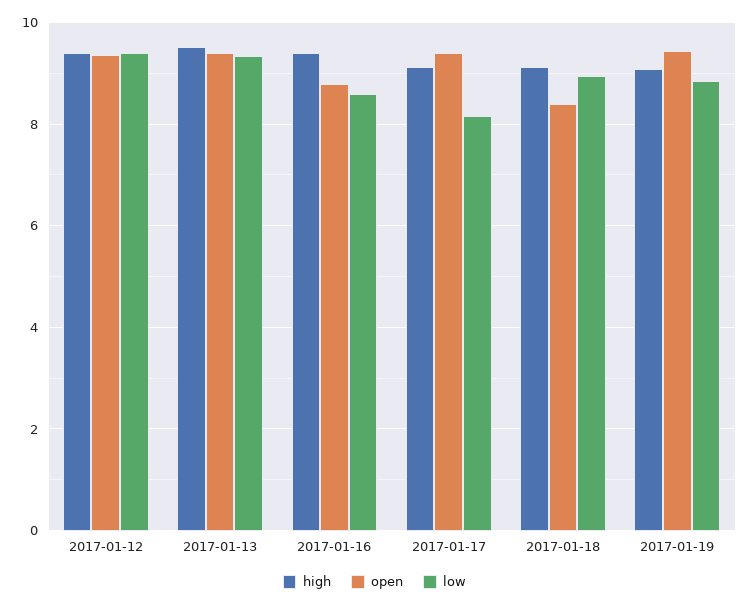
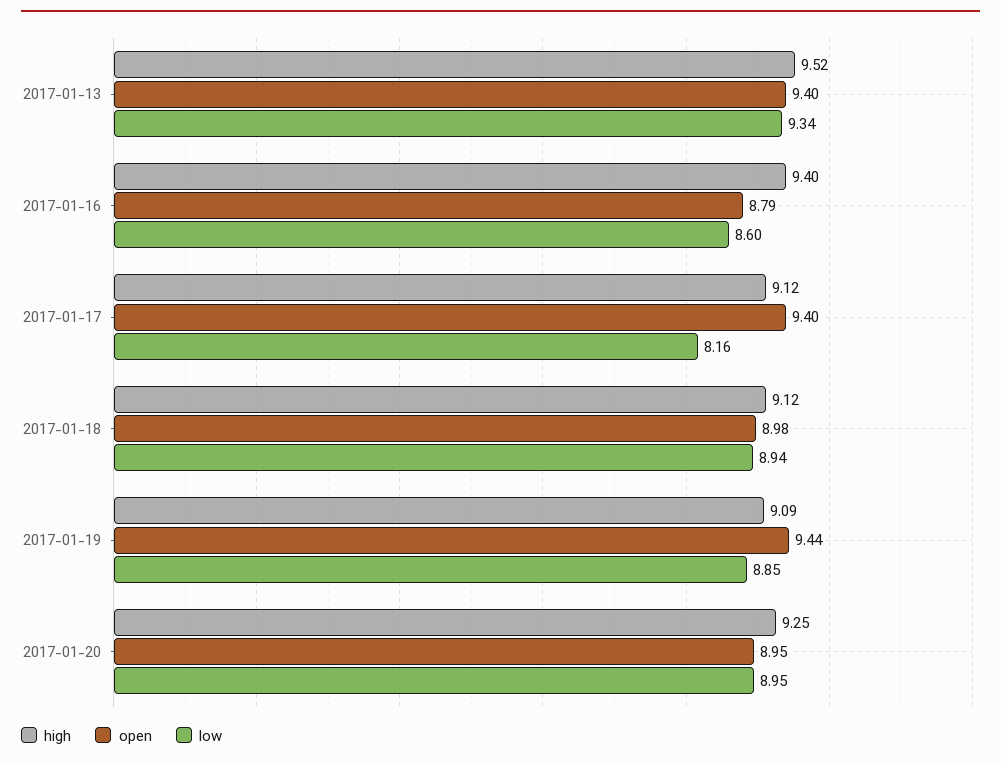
high, 2017-01-12: 9.4 -> none
open, 2017-01-12: 9.4 -> none
low, 2017-01-12: 9.4 -> none
open, 2017-01-18: 8.4 -> 8.98
high, 2017-01-20: none -> 9.25
open, 2017-01-20: none -> 8.95
low, 2017-01-20: none -> 8.95

